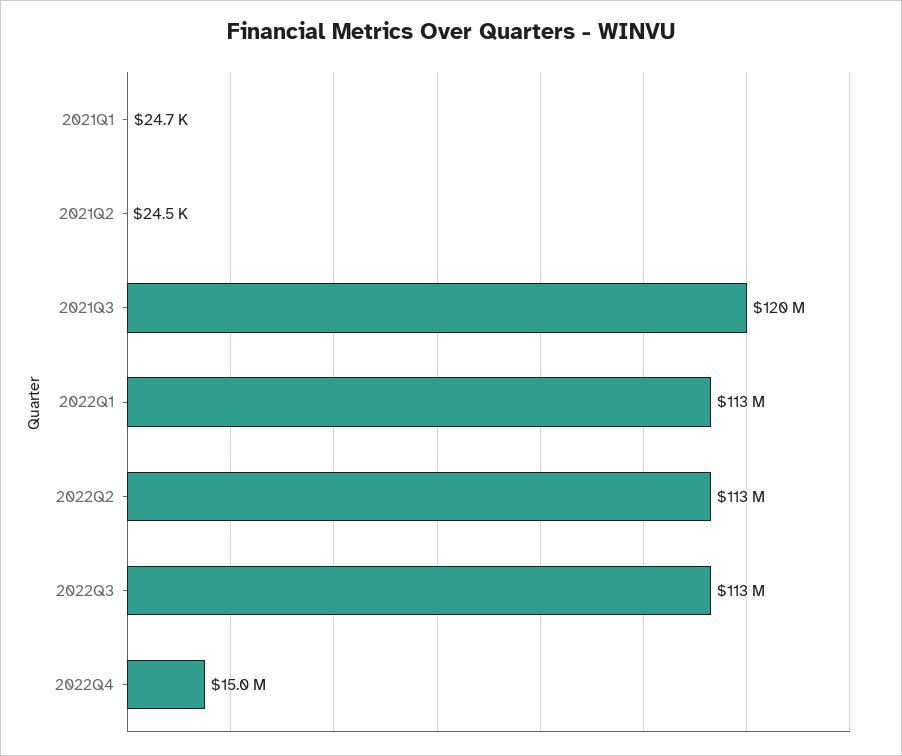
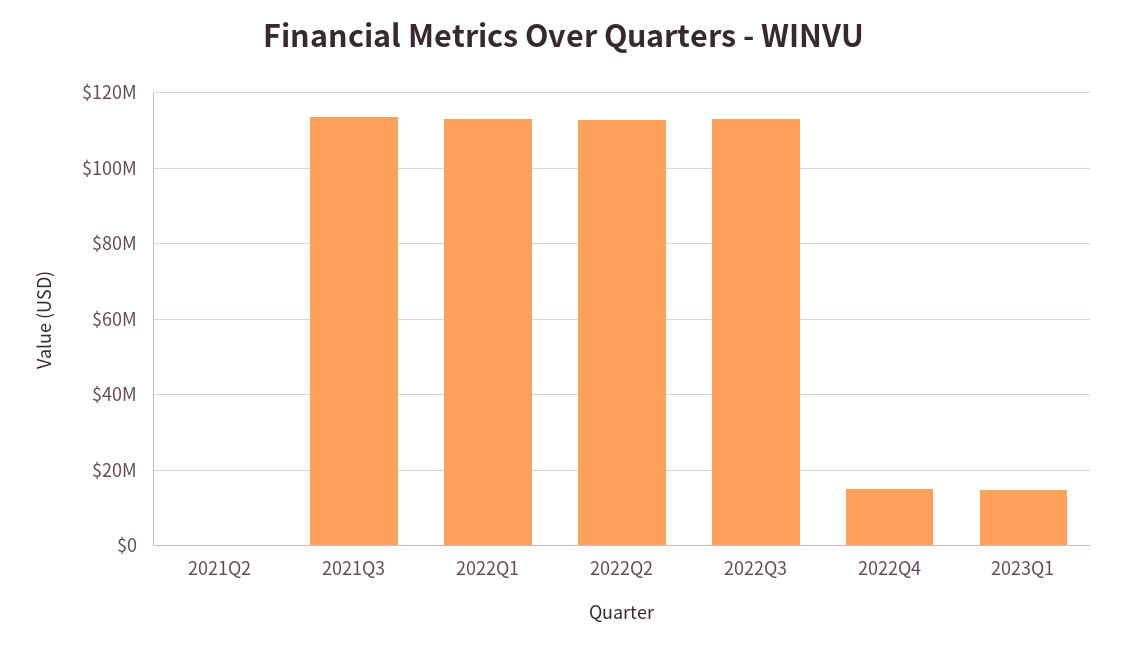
2021Q1: 24700 -> none
2021Q3: 120000000 -> 114000000
2023Q1: none -> 14000000

